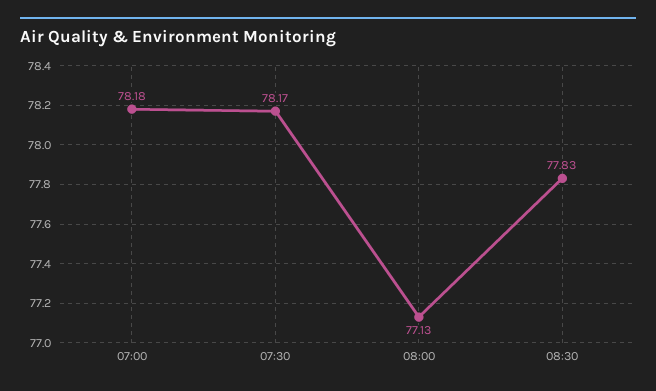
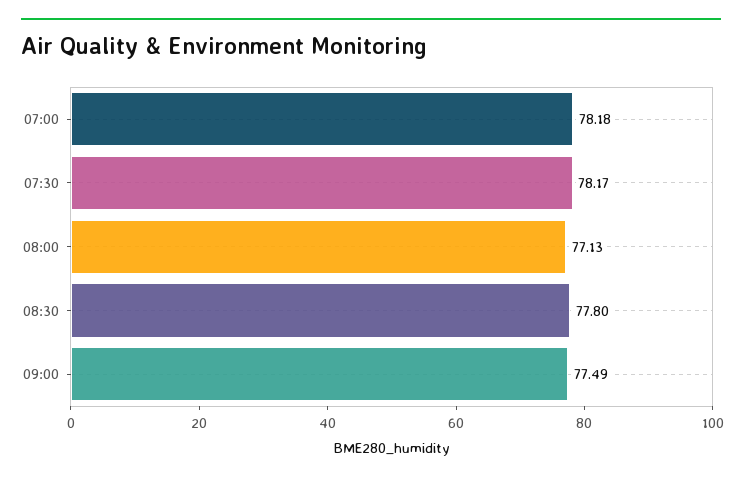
08:30: 77.83 -> 77.8
09:00: none -> 77.49

